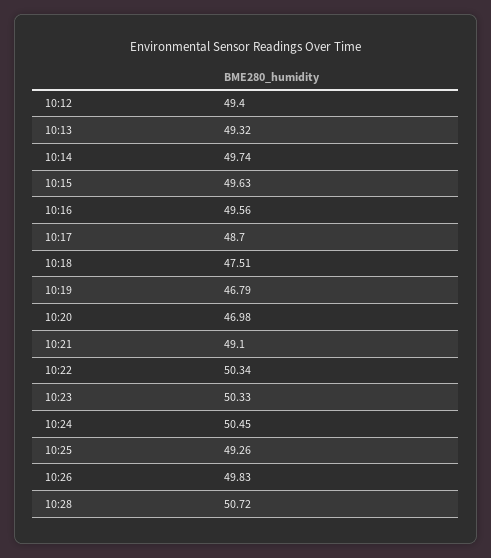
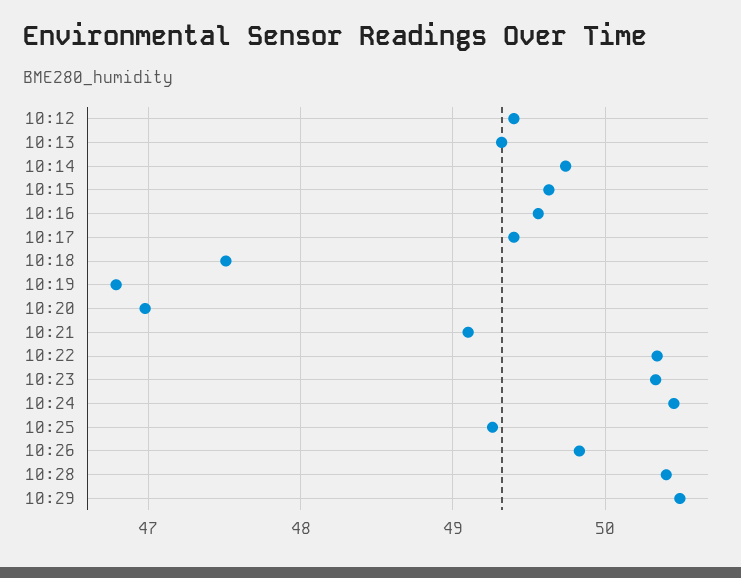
10:17: 48.7 -> 49.4
10:28: 50.72 -> 50.4
10:29: none -> 50.5

